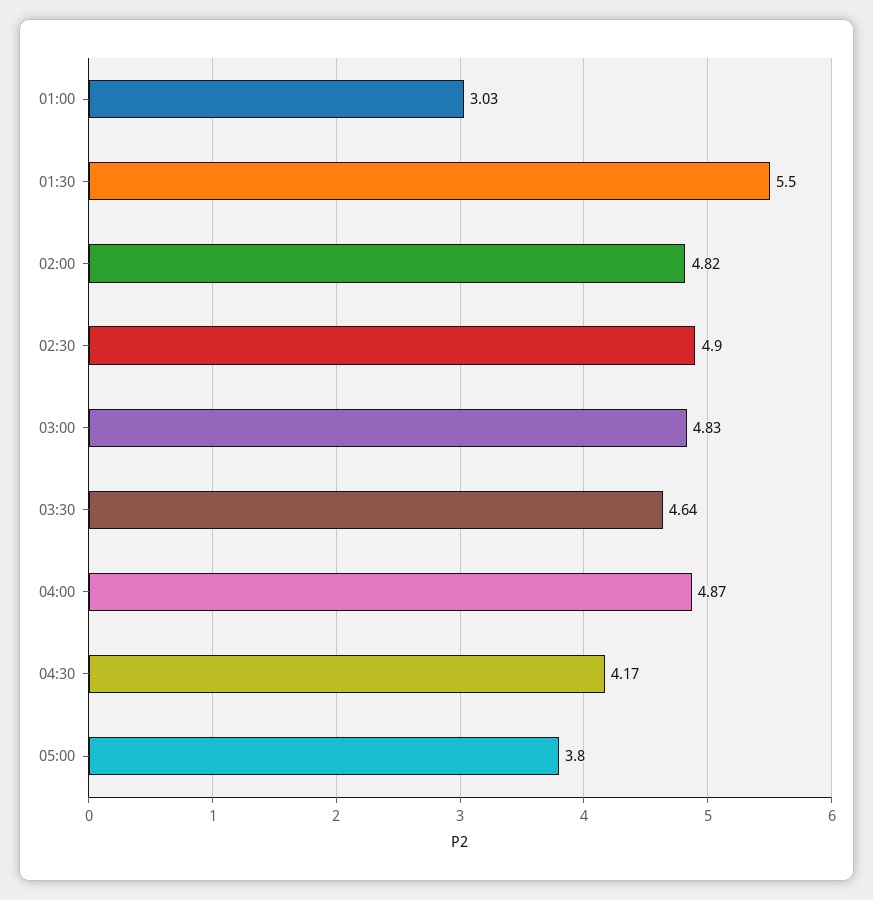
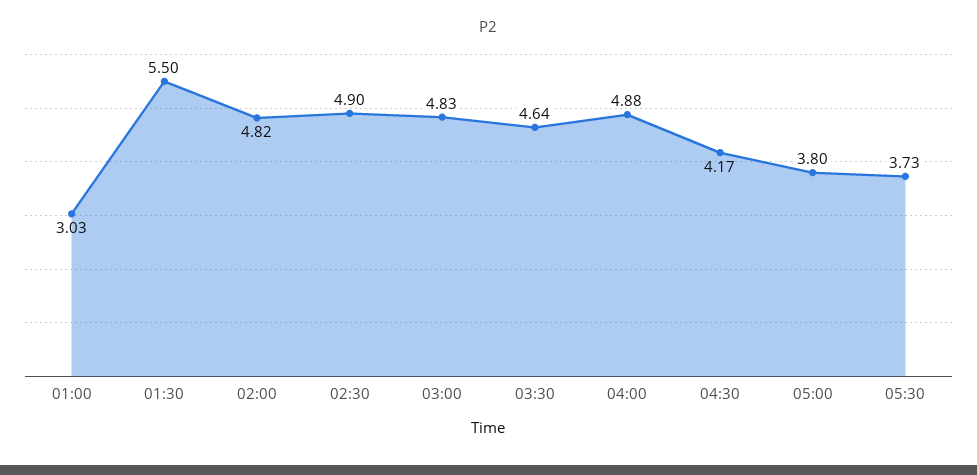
04:00: 4.87 -> 4.88
05:30: none -> 3.73

